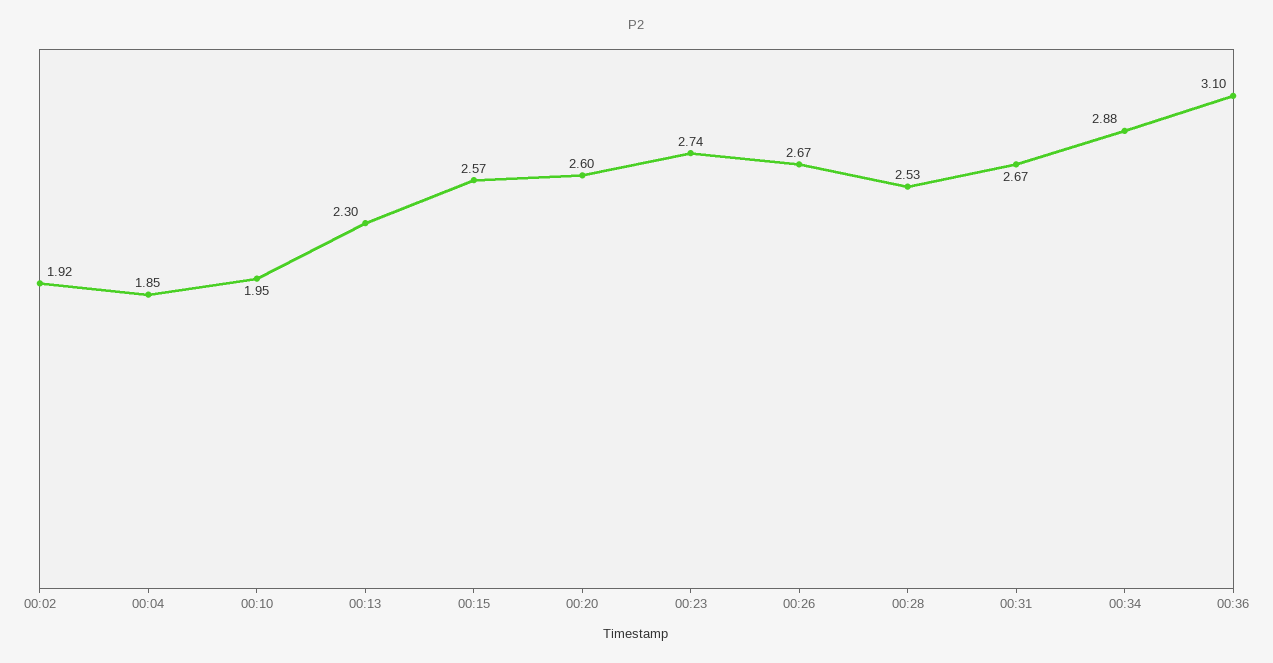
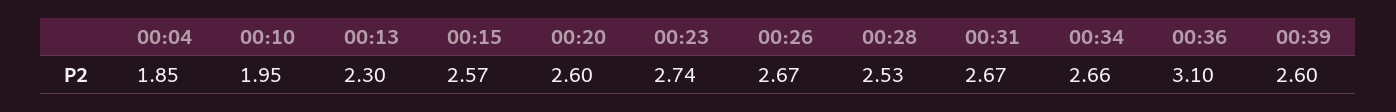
00:02: 1.92 -> none
00:34: 2.88 -> 2.66
00:39: none -> 2.6

